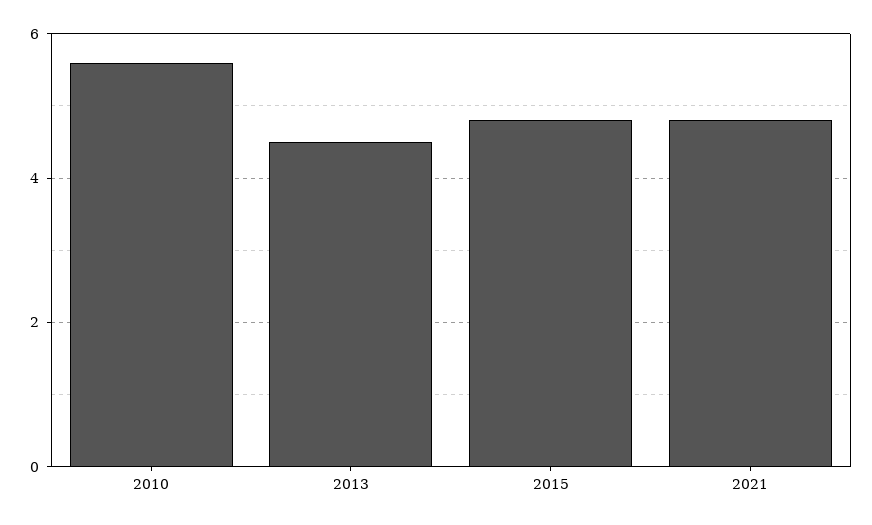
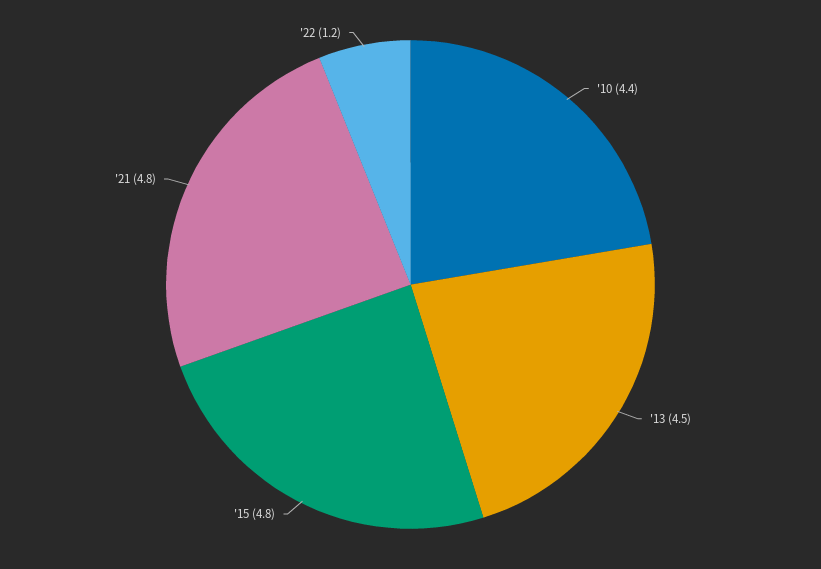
2010: 5.5 -> 4.4
'22: none -> 1.2

